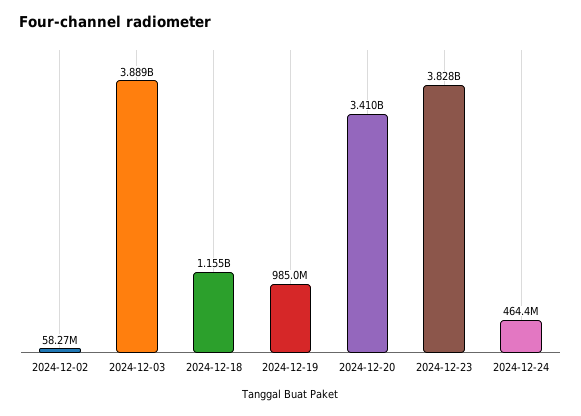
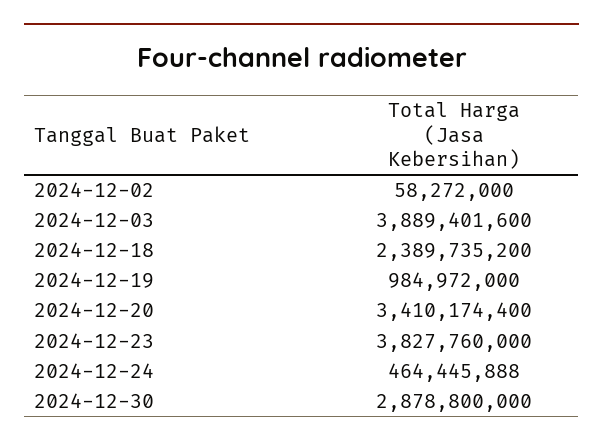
2024-12-18: 1155000000 -> 2389735200
2024-12-30: none -> 2878800000

